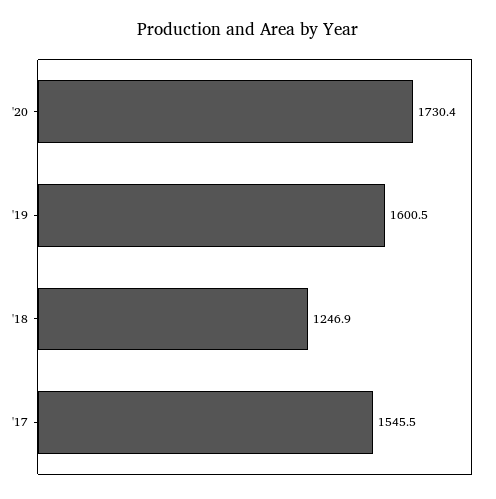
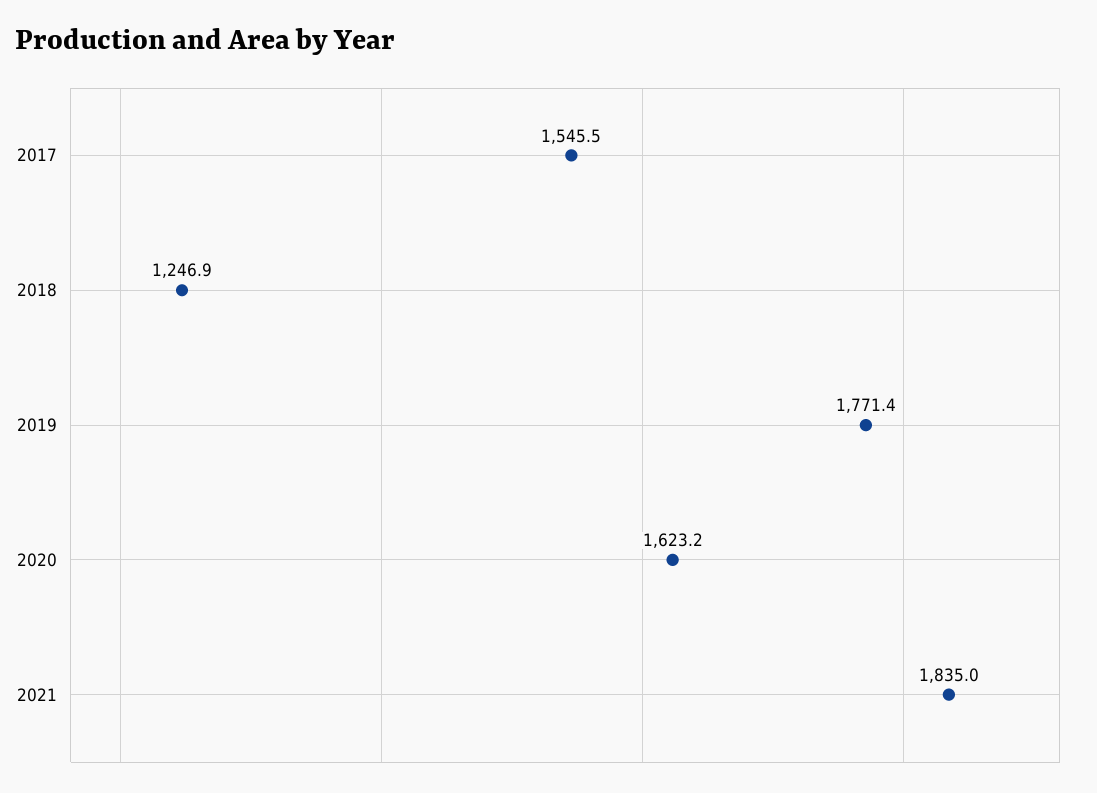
'20: 1730.4 -> 1623.2
'19: 1600.5 -> 1771.4
2021: none -> 1835

